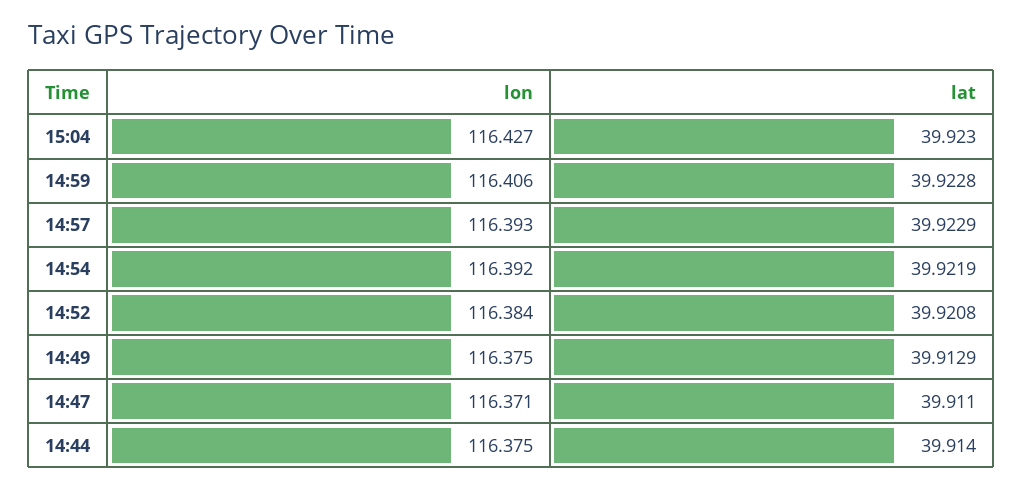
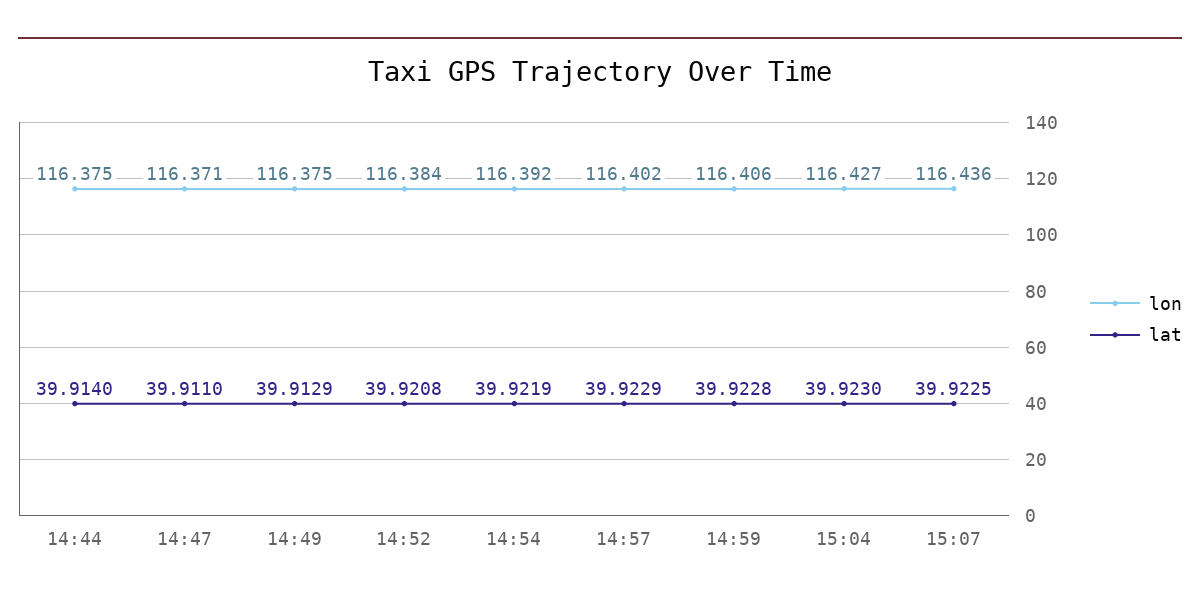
lon, 14:57: 116.393 -> 116.402
lon, 15:07: none -> 116.436
lat, 15:07: none -> 39.9225

